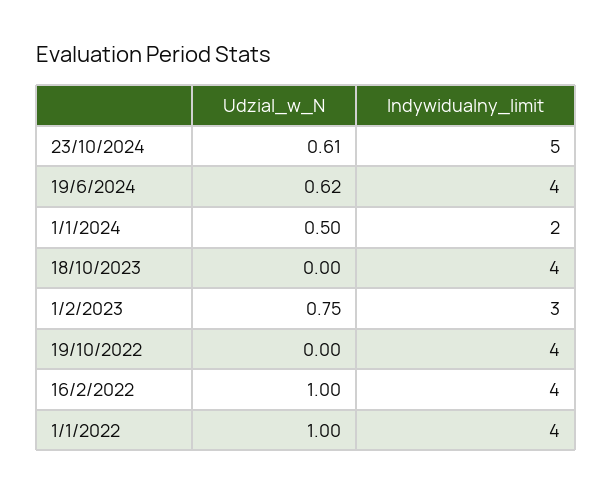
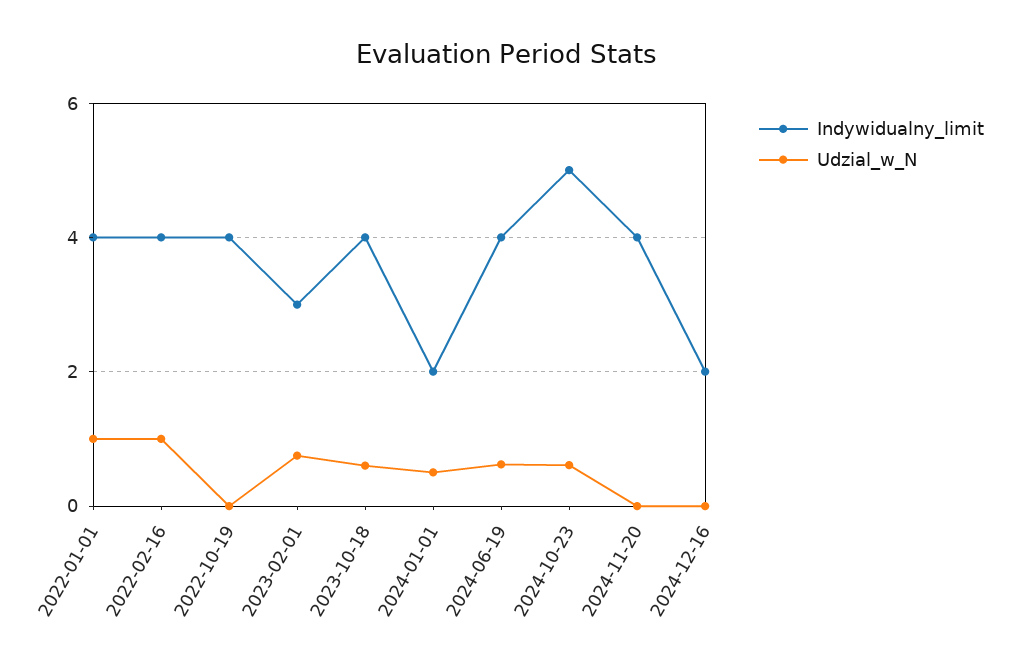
Udzial_w_N, 18/10/2023: 0 -> 0.6
Indywidualny_limit, 2024-11-20: none -> 4
Udzial_w_N, 2024-11-20: none -> 0
Indywidualny_limit, 2024-12-16: none -> 2
Udzial_w_N, 2024-12-16: none -> 0

